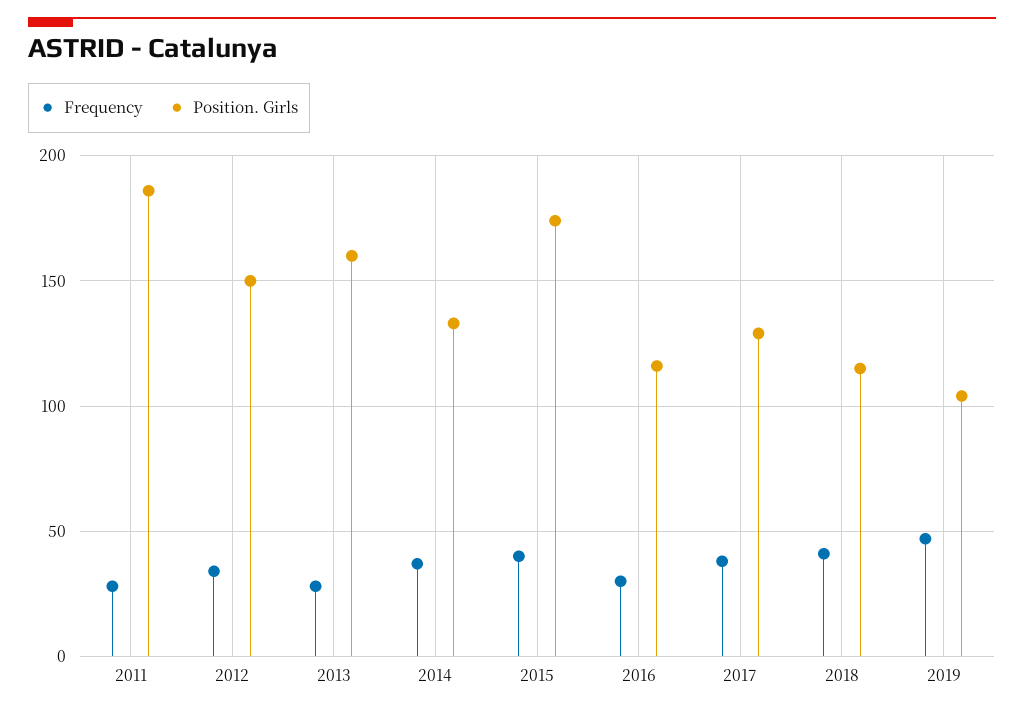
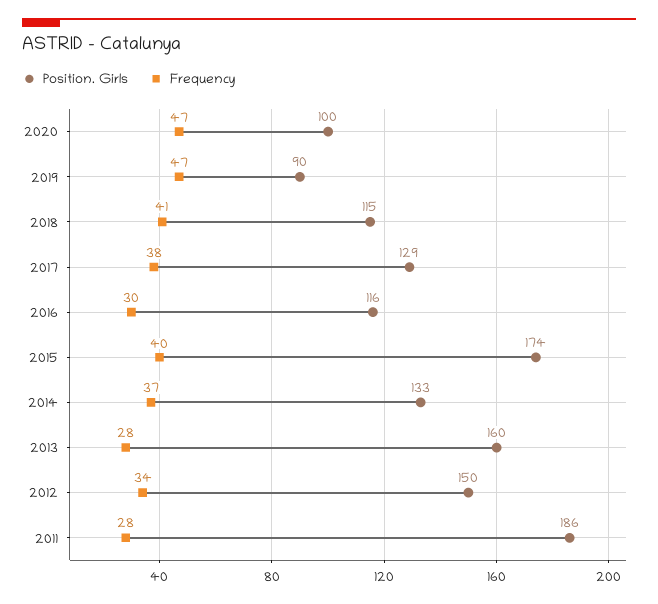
Position. Girls, 2019: 105 -> 90
Position. Girls, 2020: none -> 100
Frequency, 2020: none -> 47

